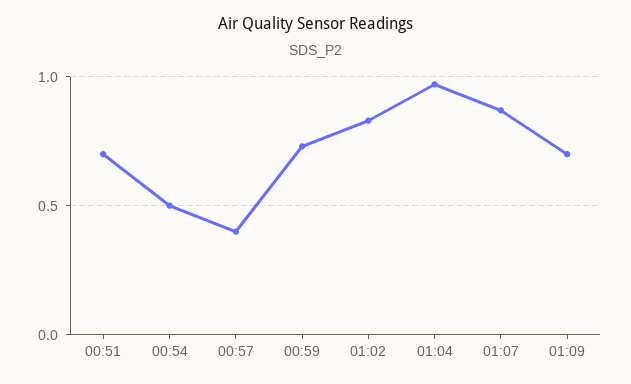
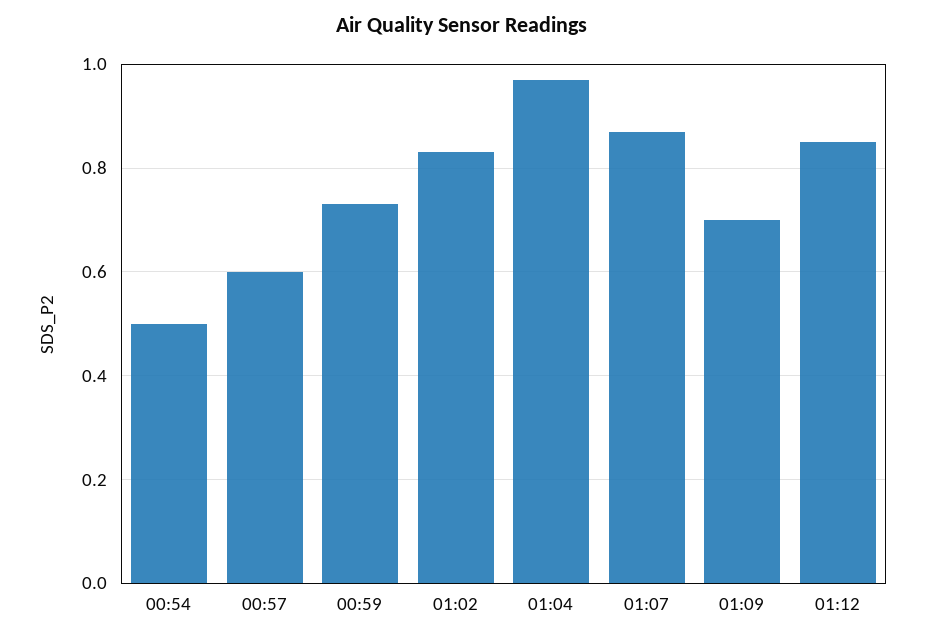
00:51: 0.7 -> none
00:57: 0.4 -> 0.6
01:12: none -> 0.85

